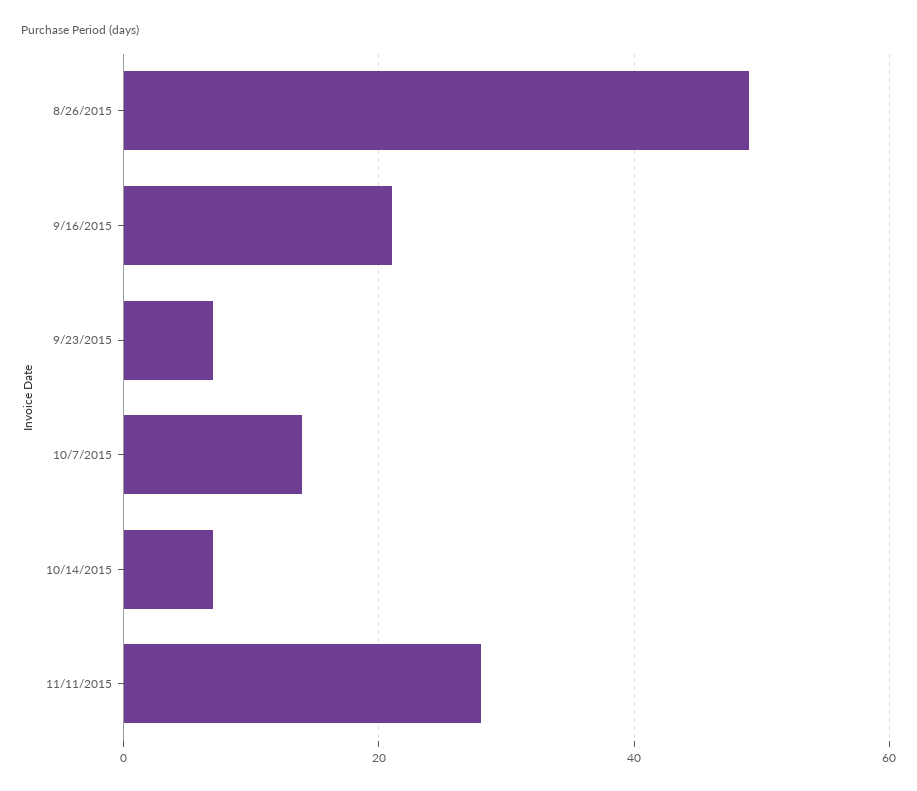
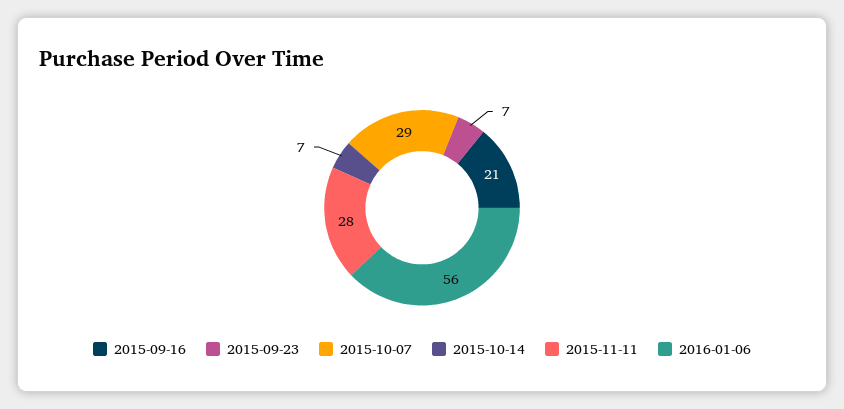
8/26/2015: 50 -> none
10/7/2015: 15 -> 29
2016-01-06: none -> 56

